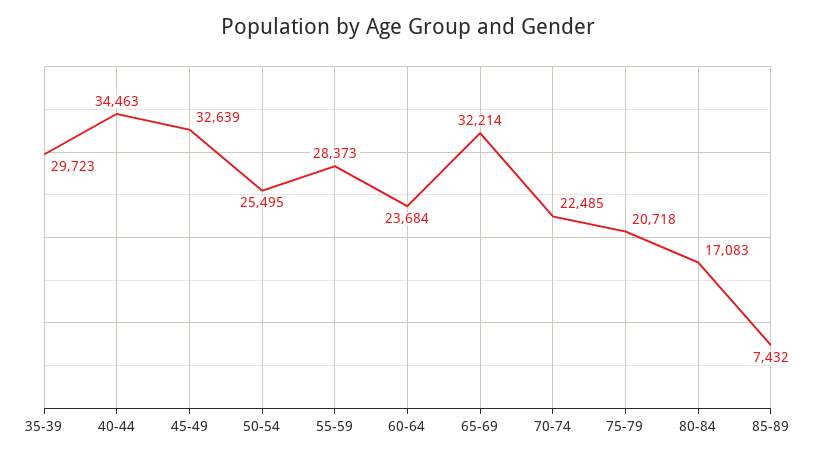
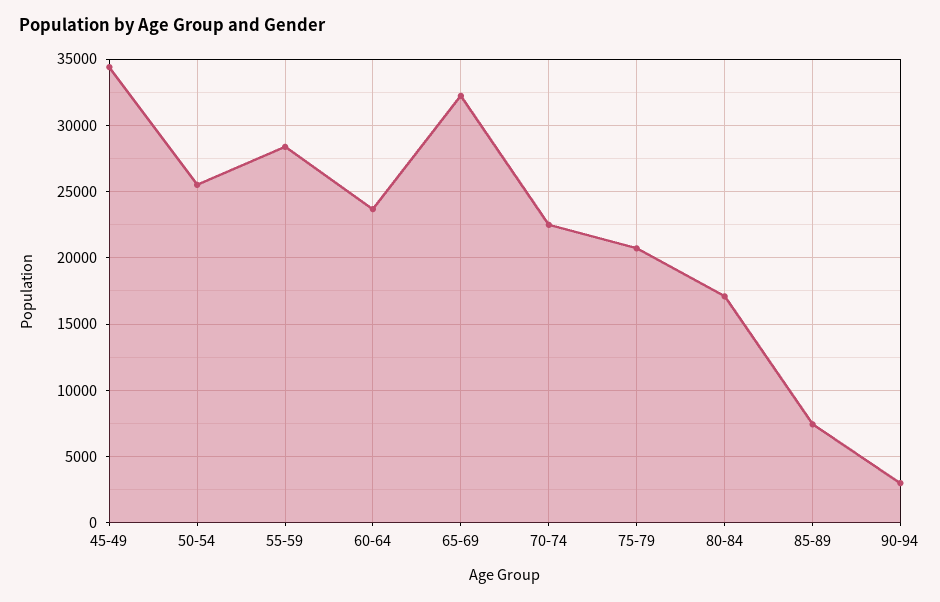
35-39: 29723 -> none
40-44: 34463 -> none
45-49: 32639 -> 34500
90-94: none -> 3000

